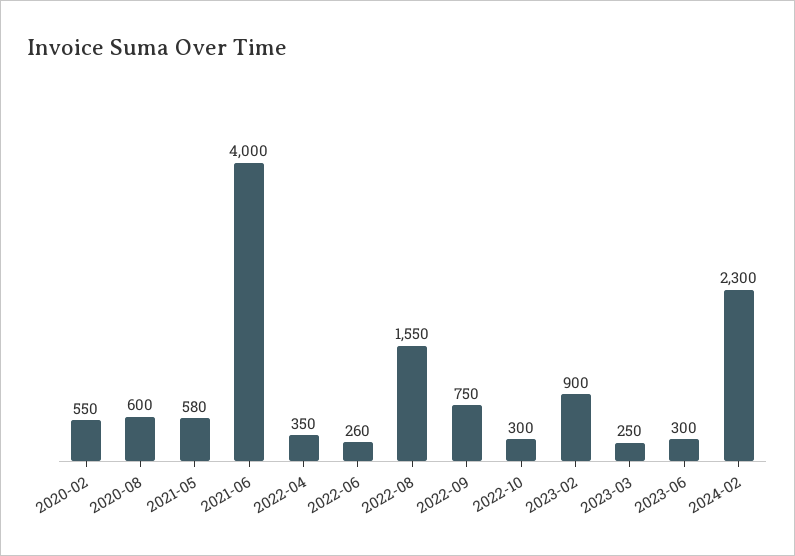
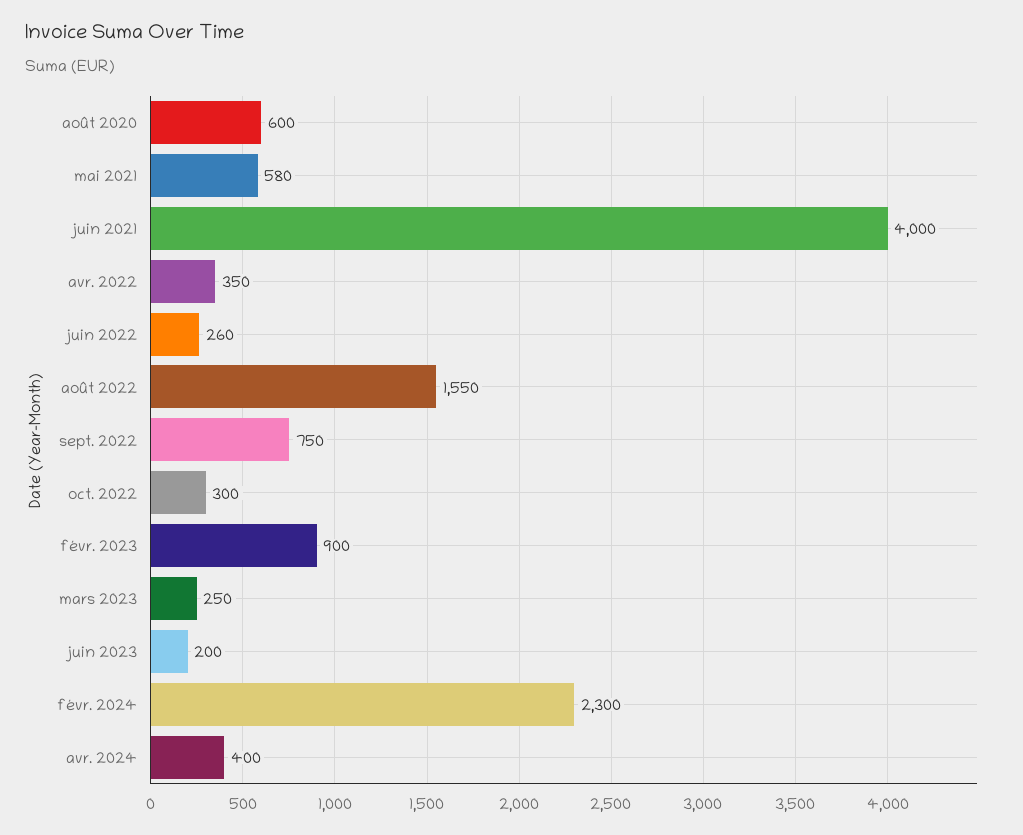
2020-02: 550 -> none
2023-06: 300 -> 200
avr. 2024: none -> 400

